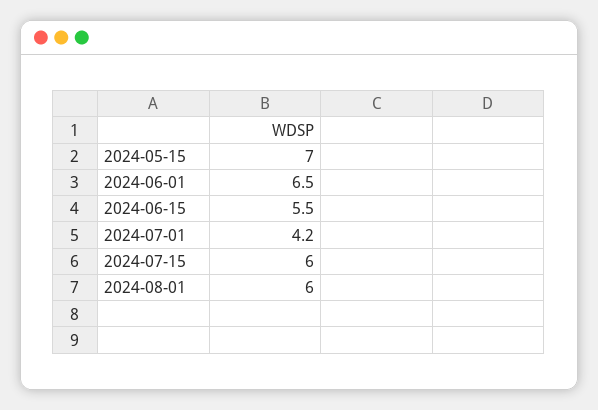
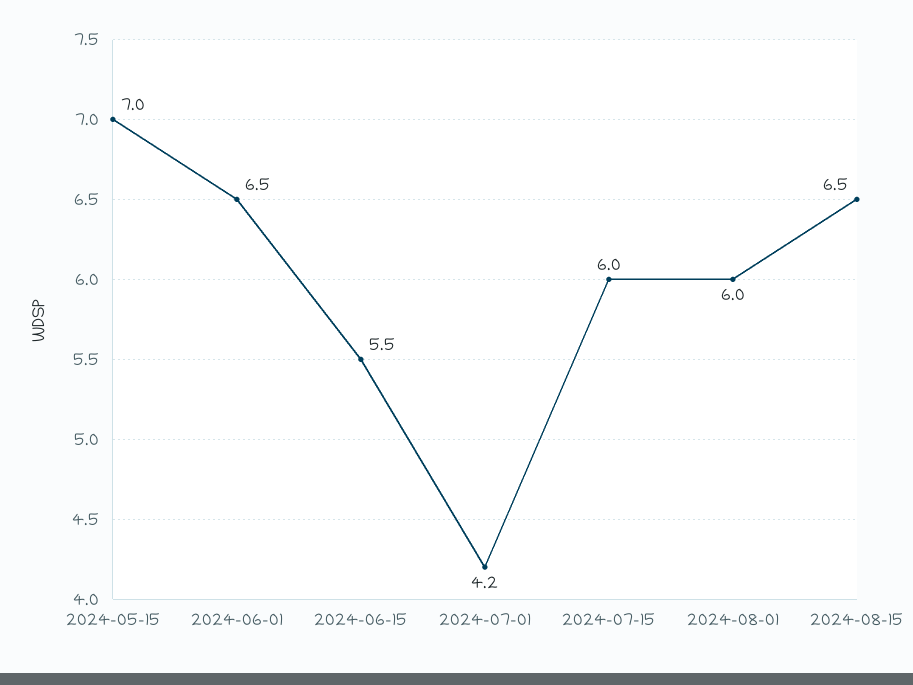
2024-08-15: none -> 6.5

